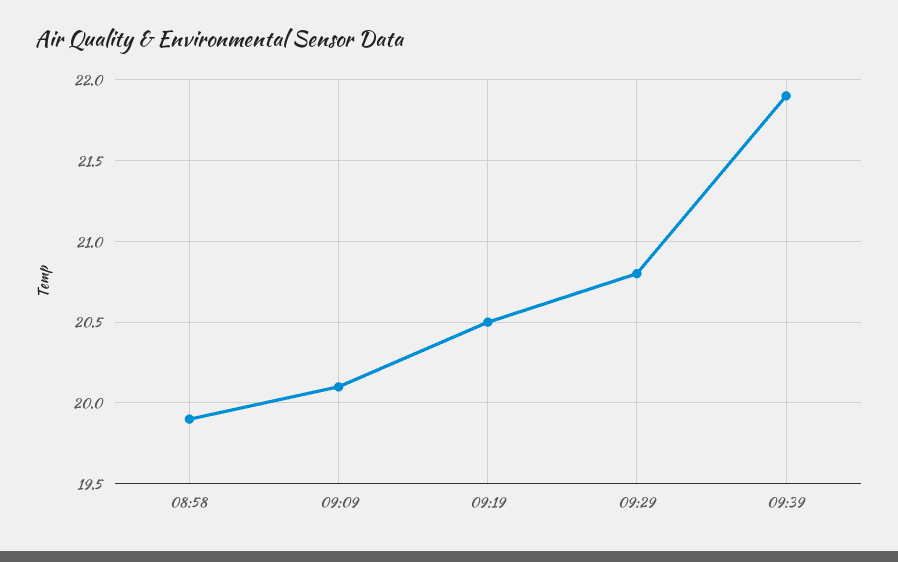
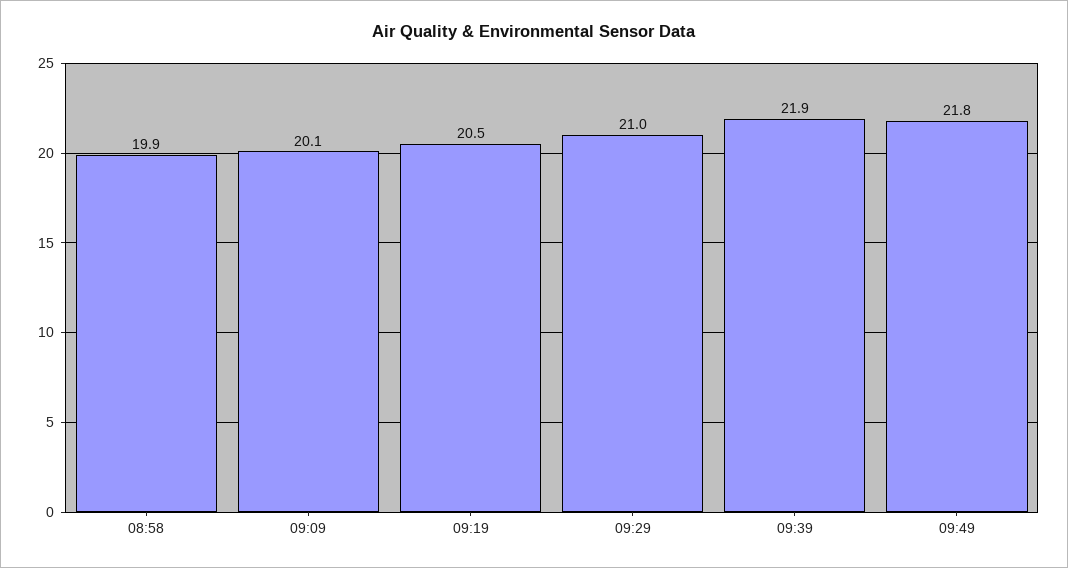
09:29: 20.8 -> 21
09:49: none -> 21.8

